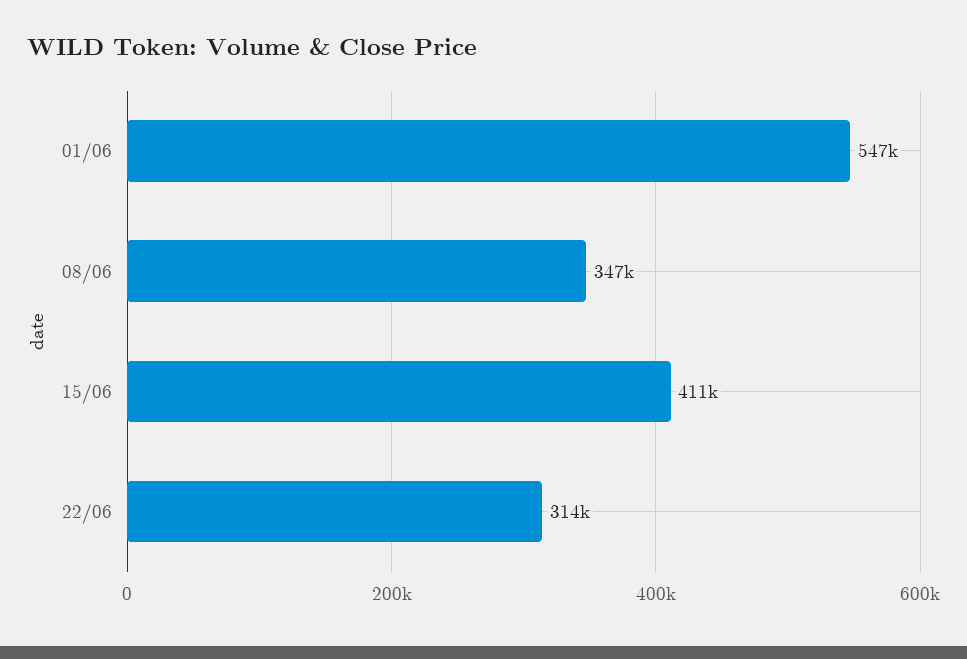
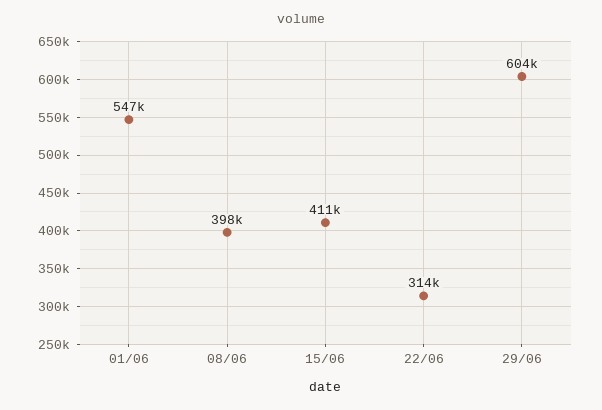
08/06: 347000 -> 398000
29/06: none -> 604000

